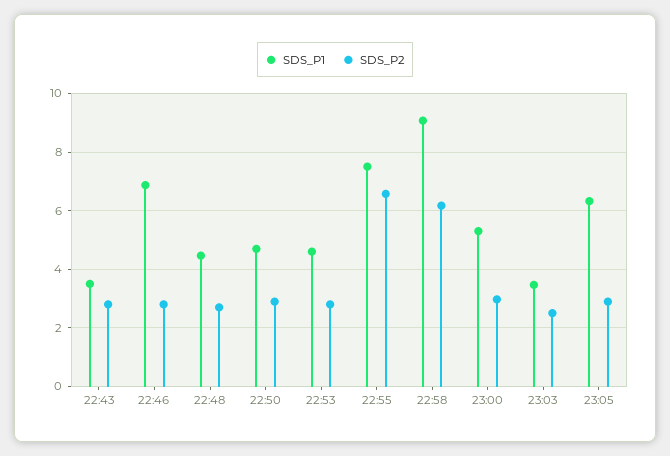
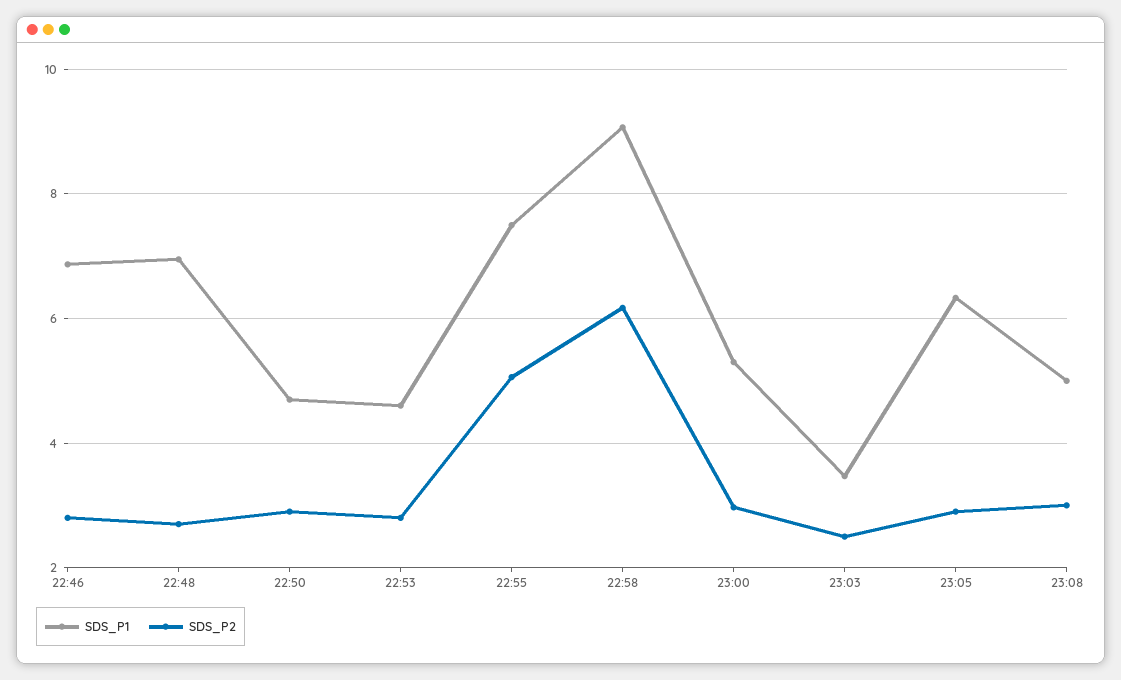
SDS_P1, 22:43: 3.5 -> none
SDS_P2, 22:43: 2.75 -> none
SDS_P1, 22:48: 4.5 -> 7
SDS_P2, 22:55: 6.5 -> 5
SDS_P1, 23:08: none -> 5
SDS_P2, 23:08: none -> 3

